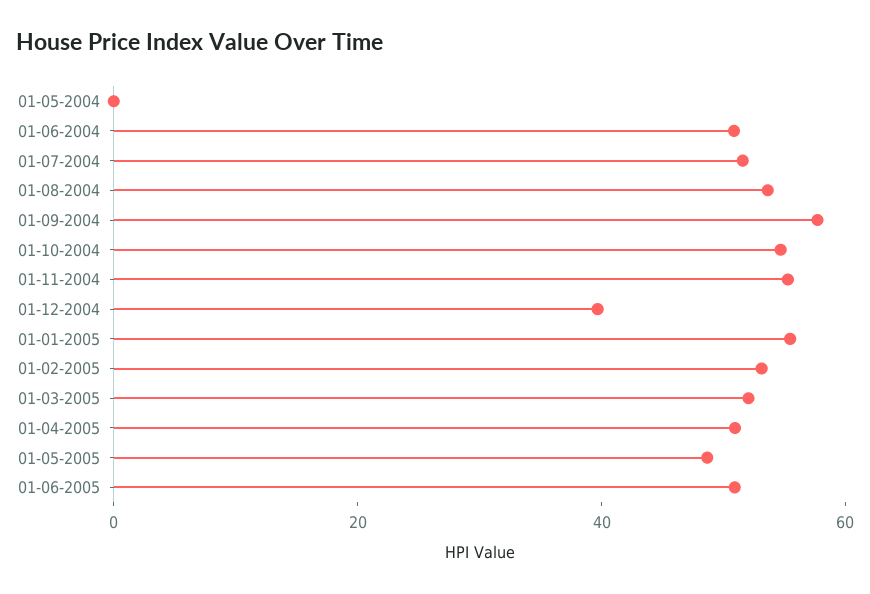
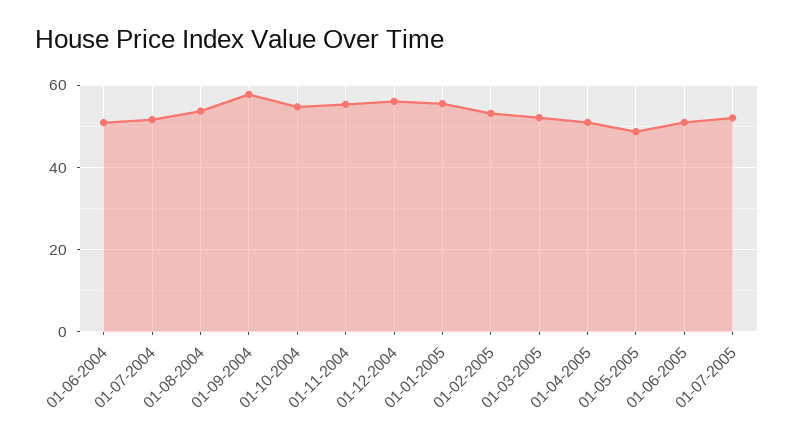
01-05-2004: 0 -> none
01-12-2004: 40 -> 56
01-07-2005: none -> 52

